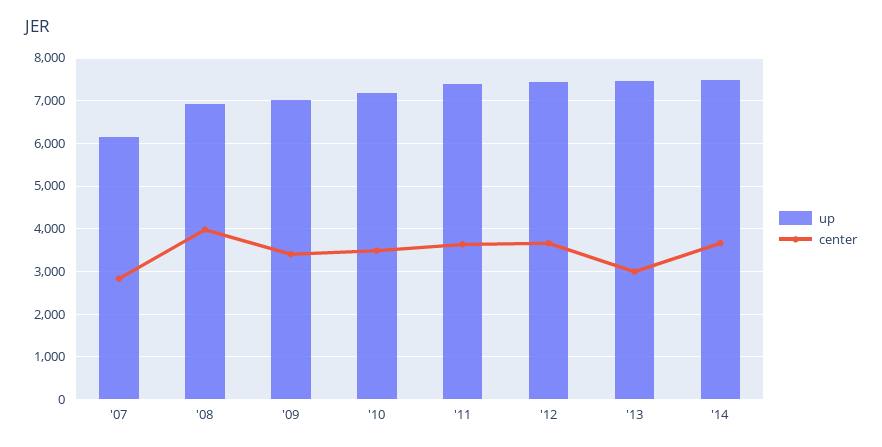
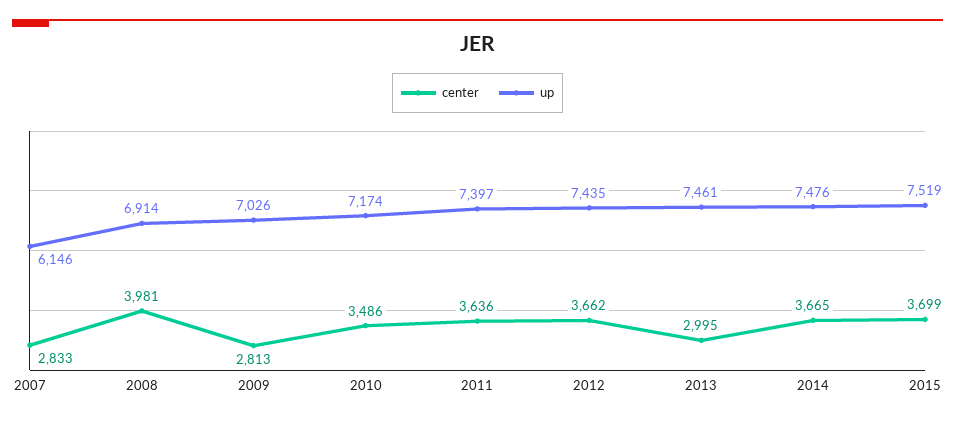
center, '09: 3400 -> 2813
center, 2015: none -> 3699
up, 2015: none -> 7519

